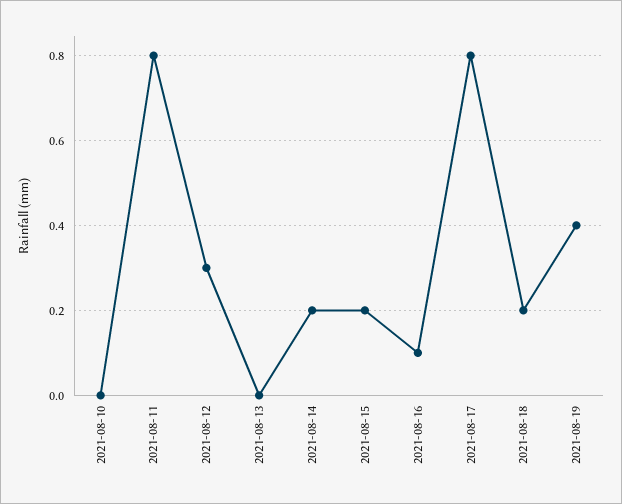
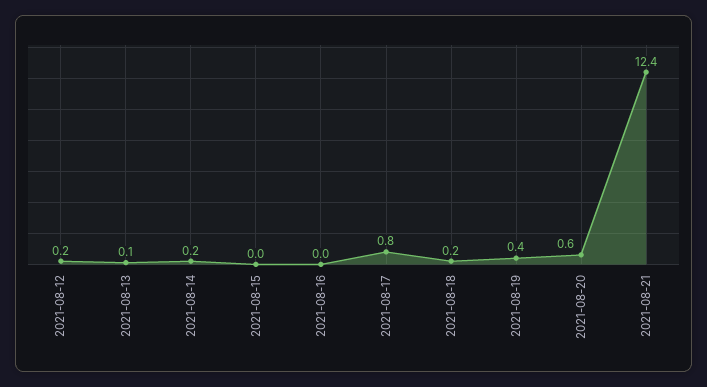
2021-08-10: 0 -> none
2021-08-11: 0.8 -> none
2021-08-12: 0.3 -> 0.2
2021-08-13: 0 -> 0.1
2021-08-15: 0.2 -> 0
2021-08-16: 0.1 -> 0
2021-08-20: none -> 0.6
2021-08-21: none -> 12.4

